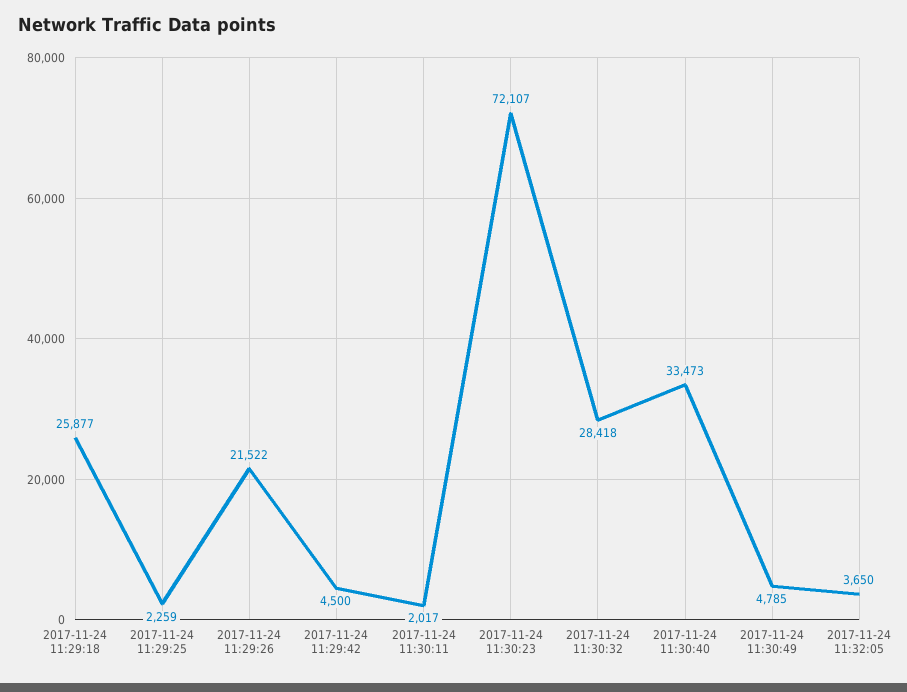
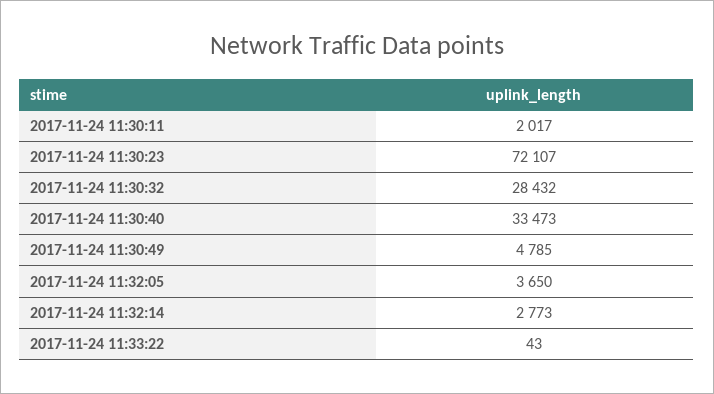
2017-11-24 11:29:18: 25877 -> none
2017-11-24 11:29:25: 2259 -> none
2017-11-24 11:29:26: 21522 -> none
2017-11-24 11:29:42: 4500 -> none
2017-11-24 11:30:32: 28418 -> 28432
2017-11-24 11:32:14: none -> 2773
2017-11-24 11:33:22: none -> 43

